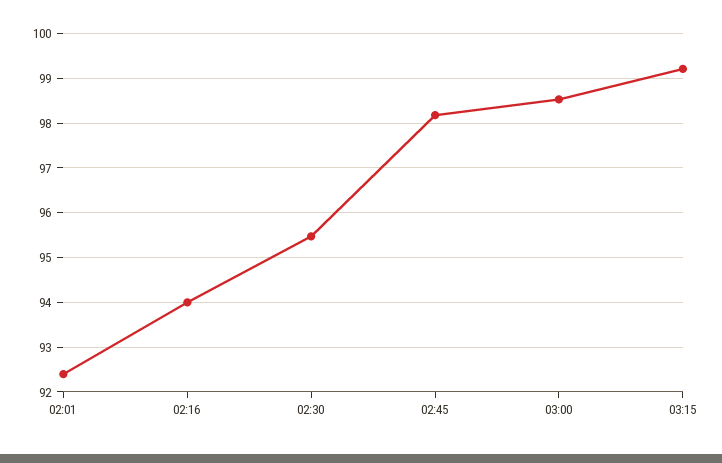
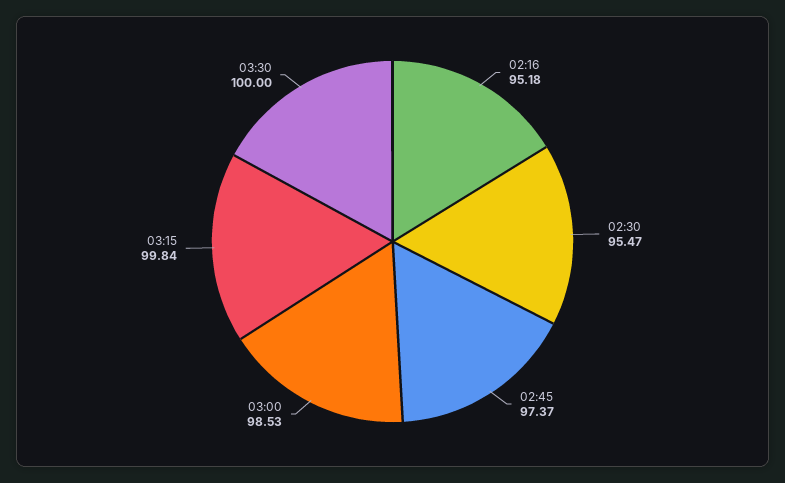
02:01: 92.4 -> none
02:16: 94 -> 95.18
02:45: 98.2 -> 97.37
03:15: 99.2 -> 99.84
03:30: none -> 100

